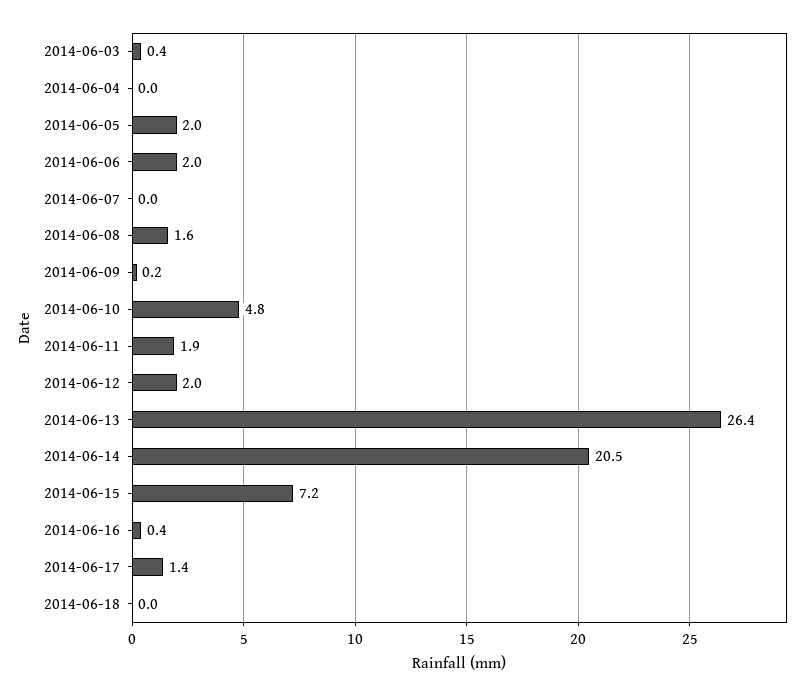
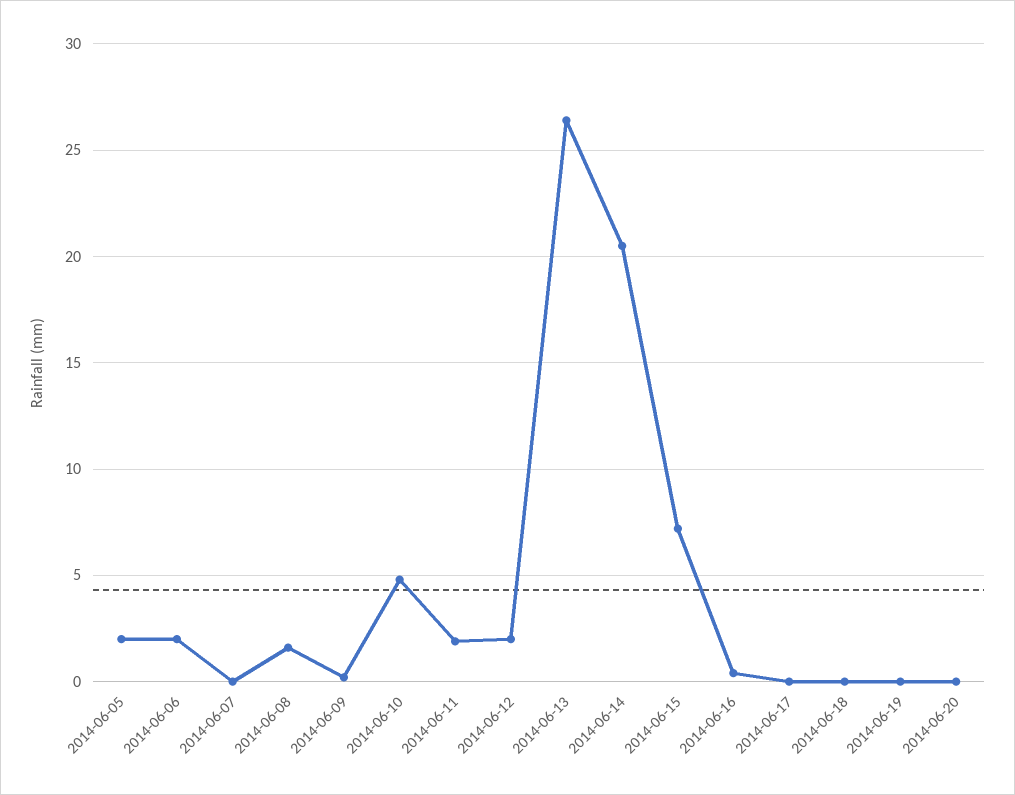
2014-06-03: 0.4 -> none
2014-06-04: 0 -> none
2014-06-17: 1.4 -> 0
2014-06-19: none -> 0
2014-06-20: none -> 0

